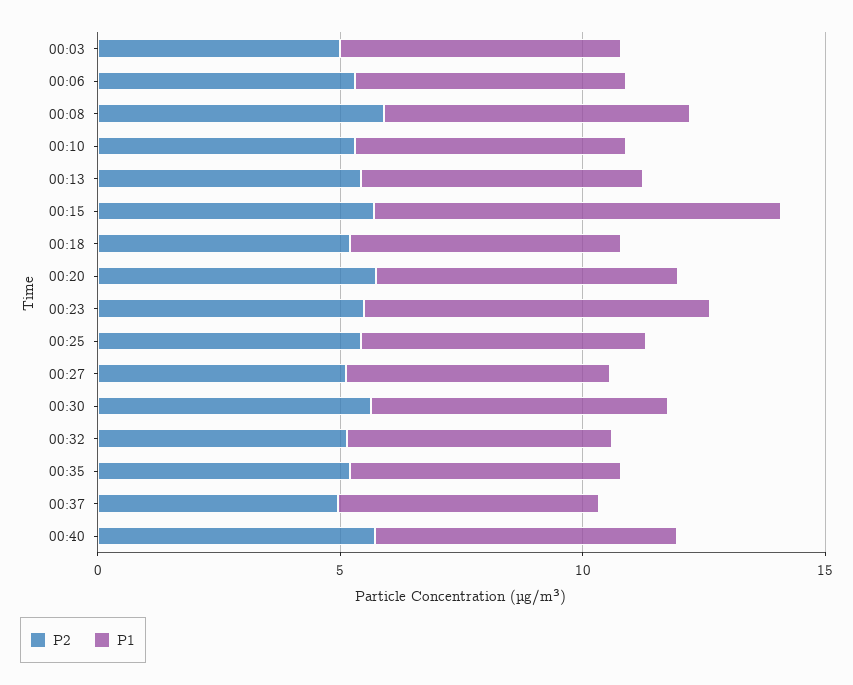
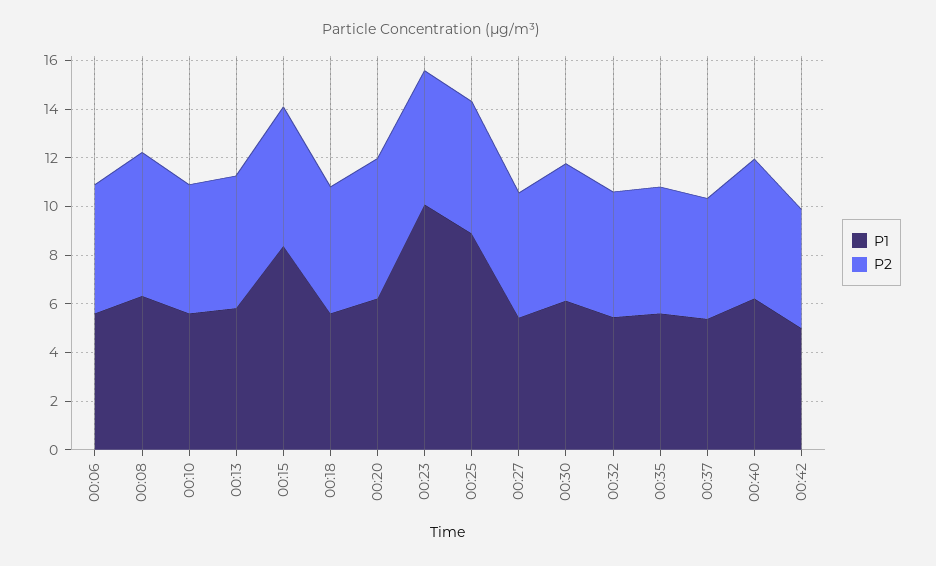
P2, 00:03: 5 -> none
P1, 00:03: 6 -> none
P1, 00:23: 7 -> 10
P1, 00:25: 6 -> 9
P1, 00:42: none -> 5
P2, 00:42: none -> 5

